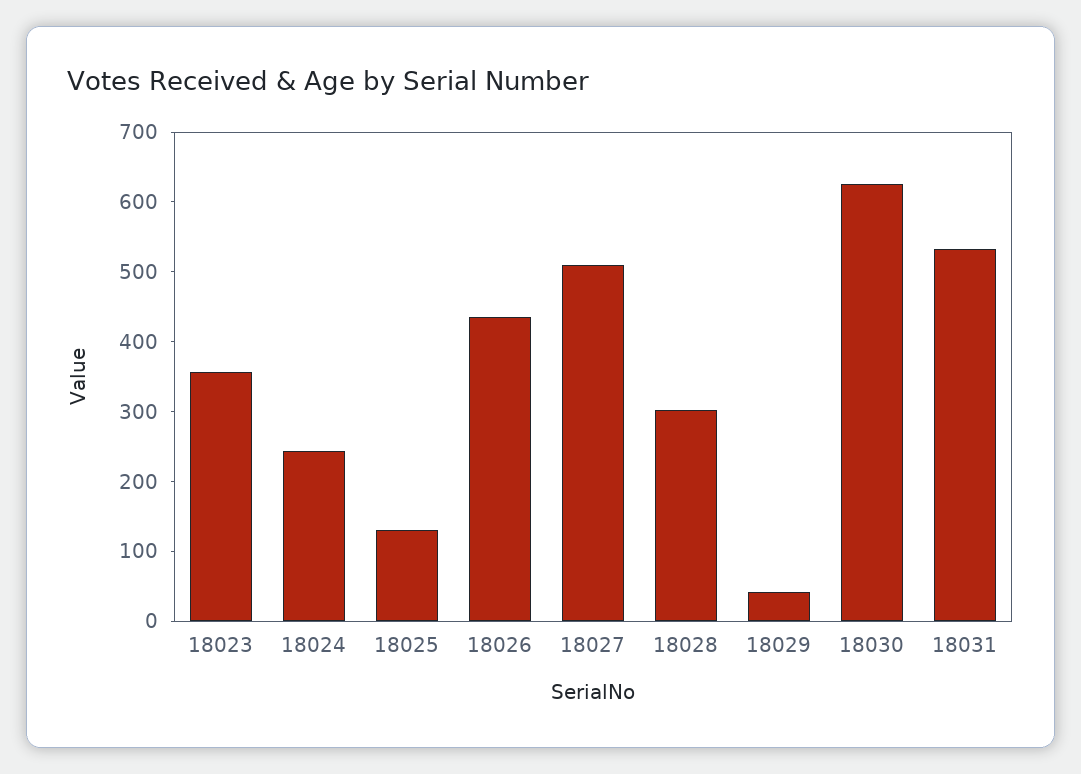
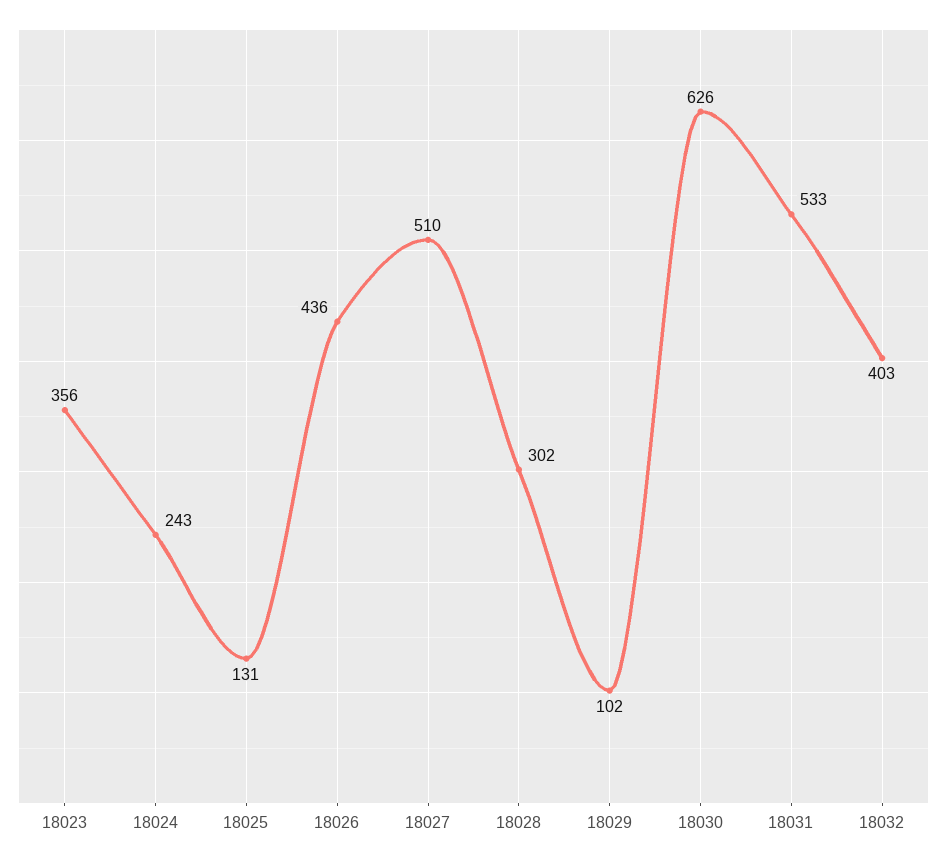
18029: 40 -> 102
18032: none -> 403

